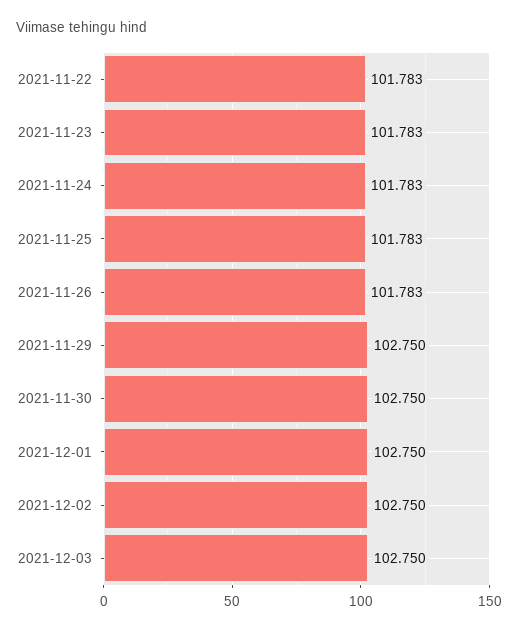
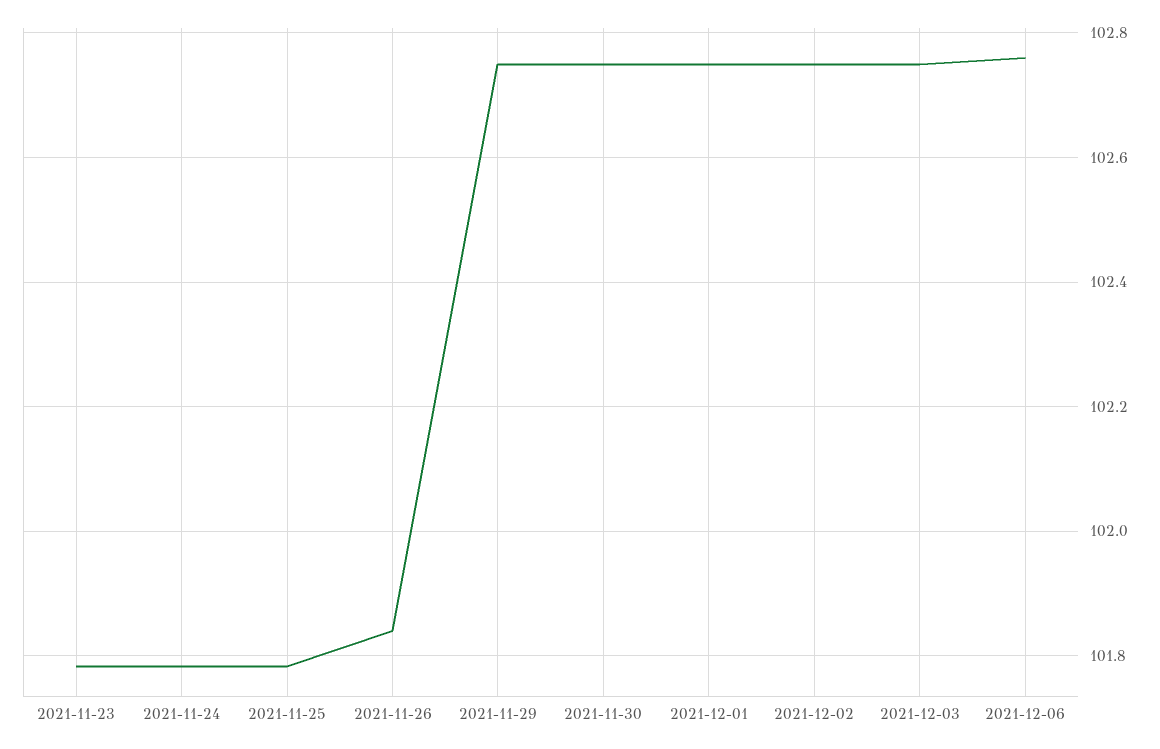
2021-11-22: 101.783 -> none
2021-11-26: 101.783 -> 101.84
2021-12-06: none -> 102.76

